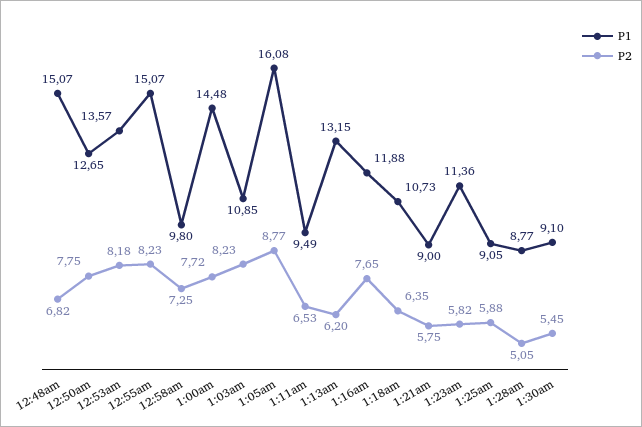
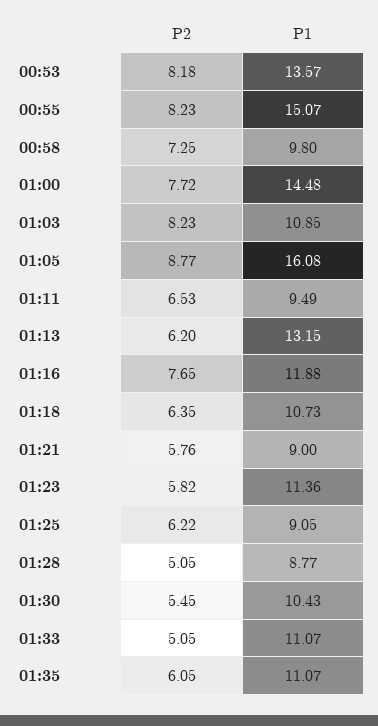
P1, 12:48am: 15.07 -> none
P2, 12:48am: 6.82 -> none
P1, 12:50am: 12.65 -> none
P2, 12:50am: 7.75 -> none
P2, 1:21am: 5.75 -> 5.76
P2, 1:25am: 5.88 -> 6.22
P1, 1:30am: 9.1 -> 10.43
P2, 01:33: none -> 5.05
P1, 01:33: none -> 11.07
P2, 01:35: none -> 6.05
P1, 01:35: none -> 11.07

